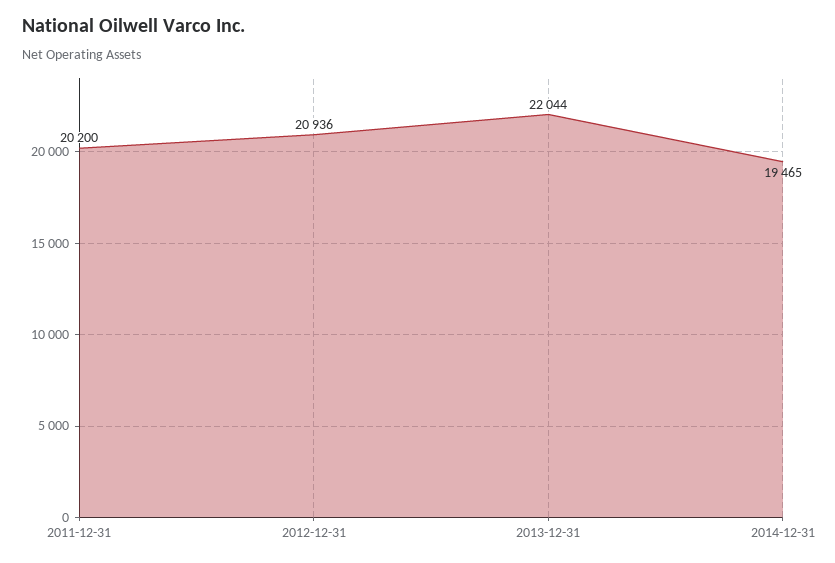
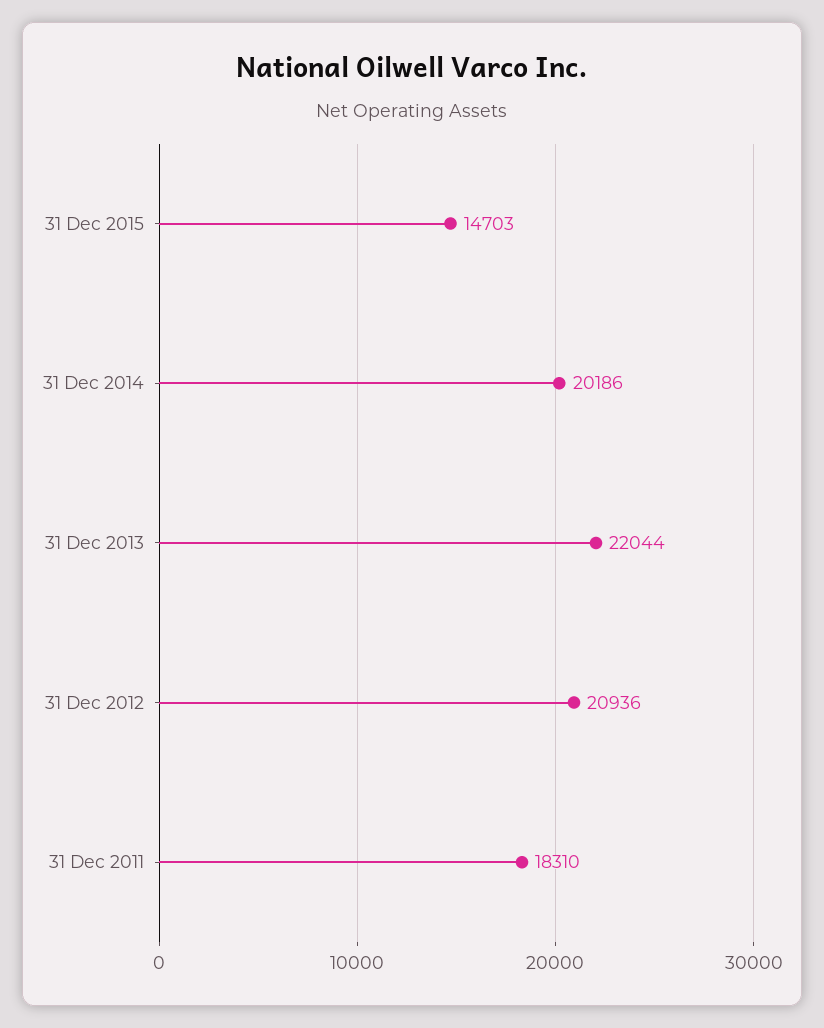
2011-12-31: 20200 -> 18310
2014-12-31: 19465 -> 20186
31 Dec 2015: none -> 14703

